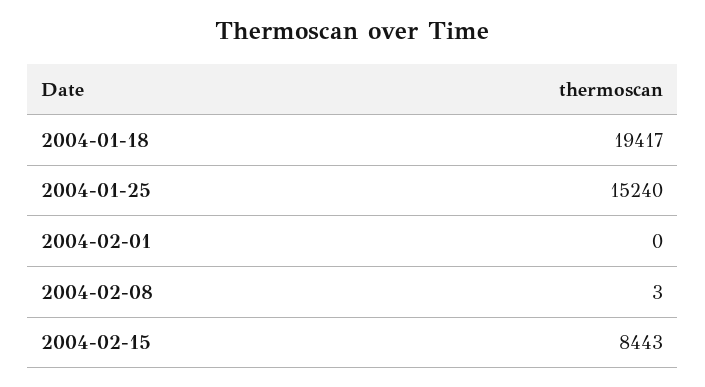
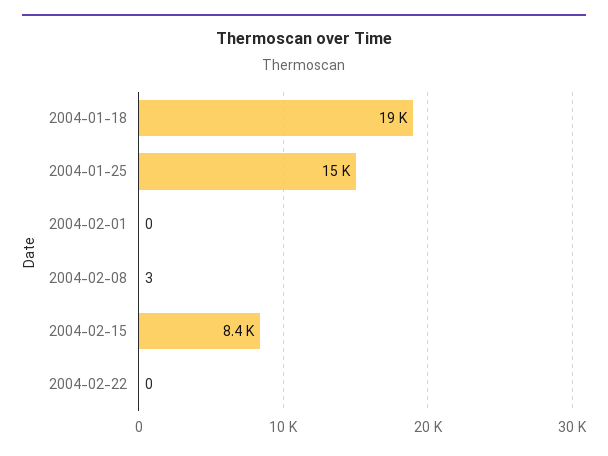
2004-02-22: none -> 0

